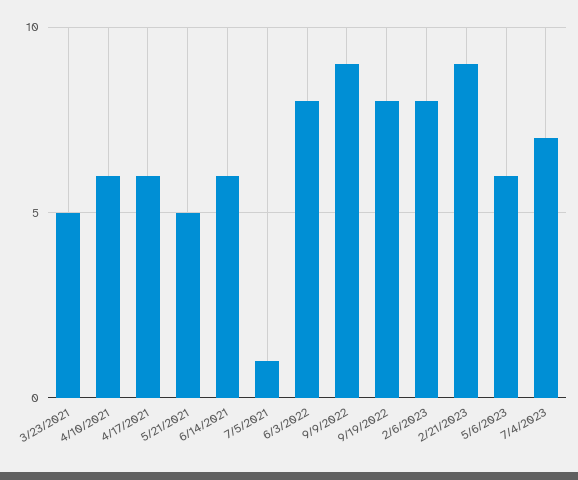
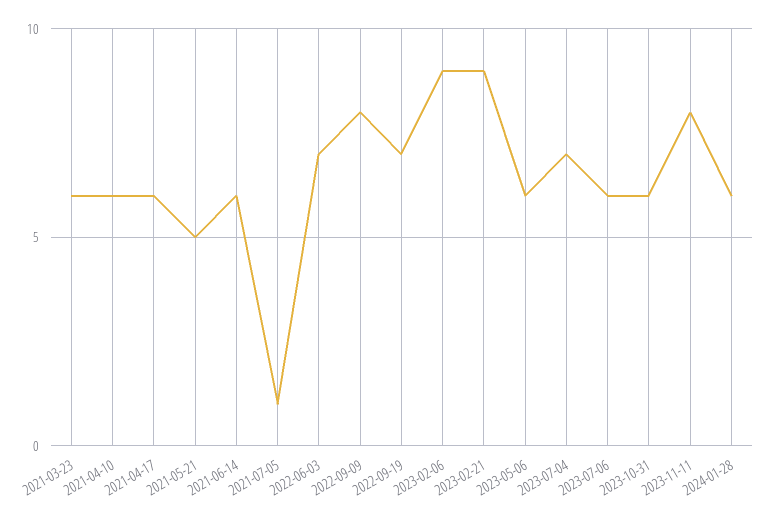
3/23/2021: 5 -> 6
6/3/2022: 8 -> 7
9/9/2022: 9 -> 8
9/19/2022: 8 -> 7
2/6/2023: 8 -> 9
2023-07-06: none -> 6
2023-10-31: none -> 6
2023-11-11: none -> 8
2024-01-28: none -> 6

